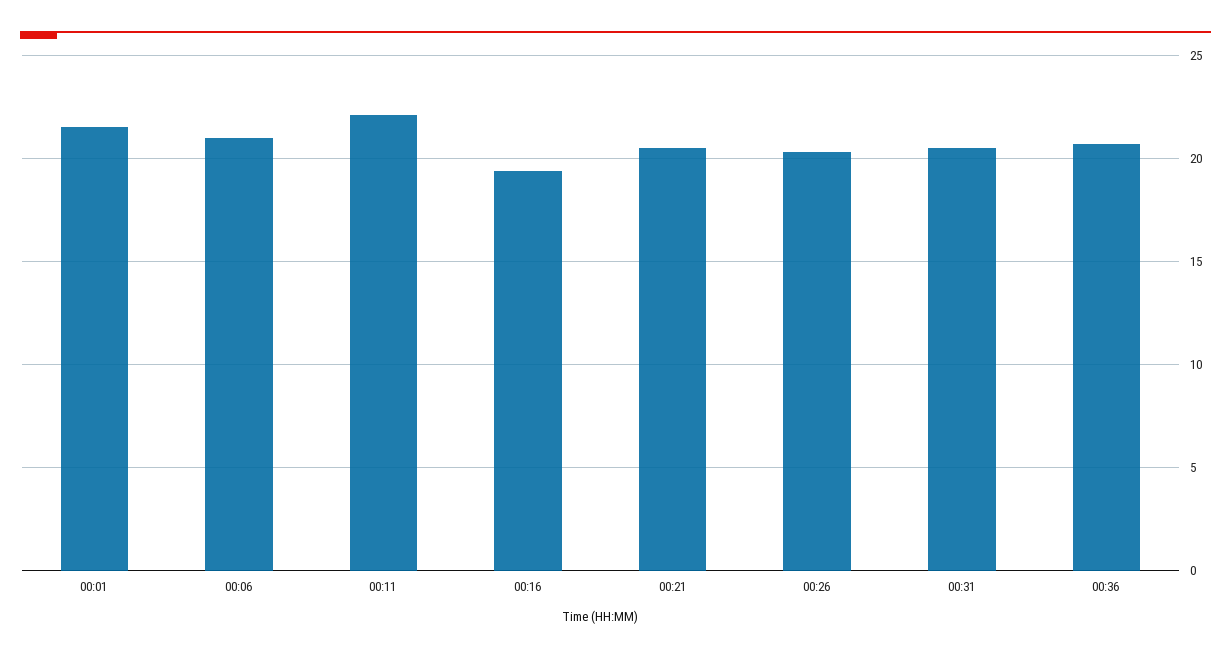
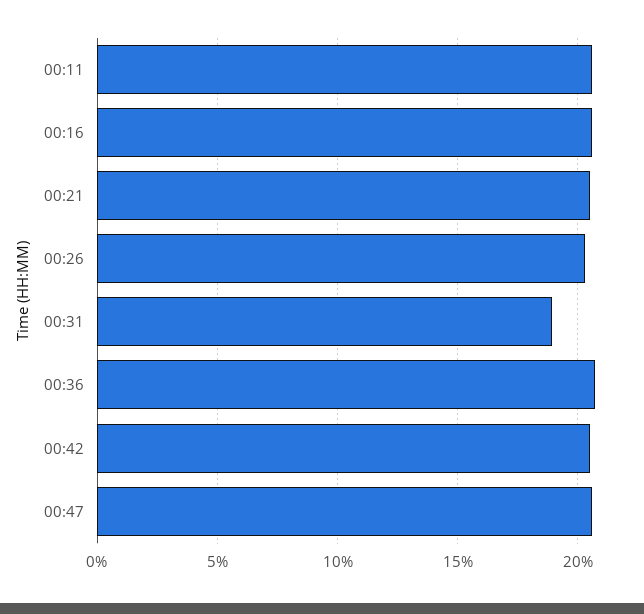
00:01: 21.5 -> none
00:06: 21 -> none
00:11: 22 -> 20.5
00:16: 19.5 -> 20.5
00:31: 20.5 -> 19
00:42: none -> 20.5
00:47: none -> 20.5

